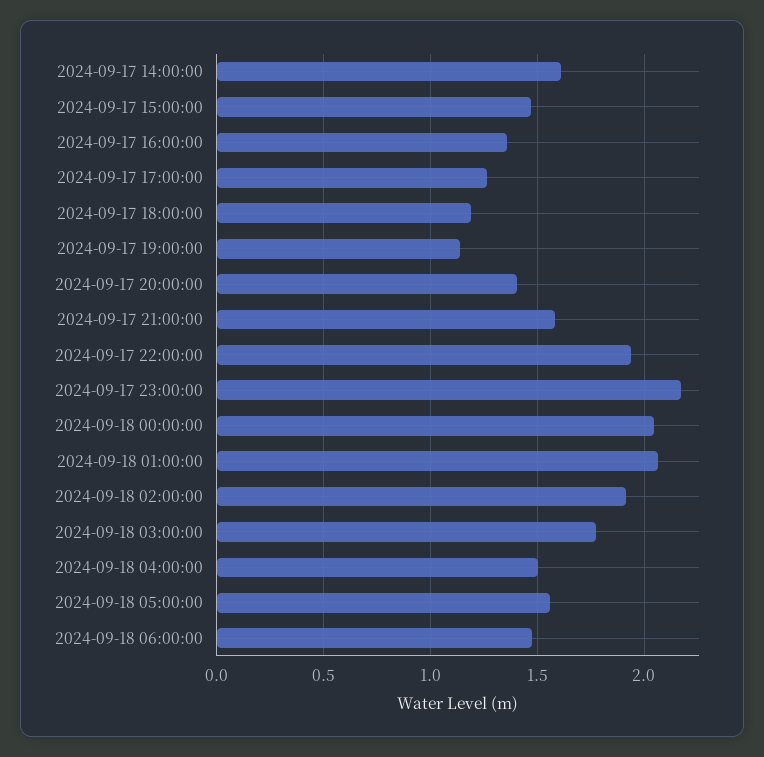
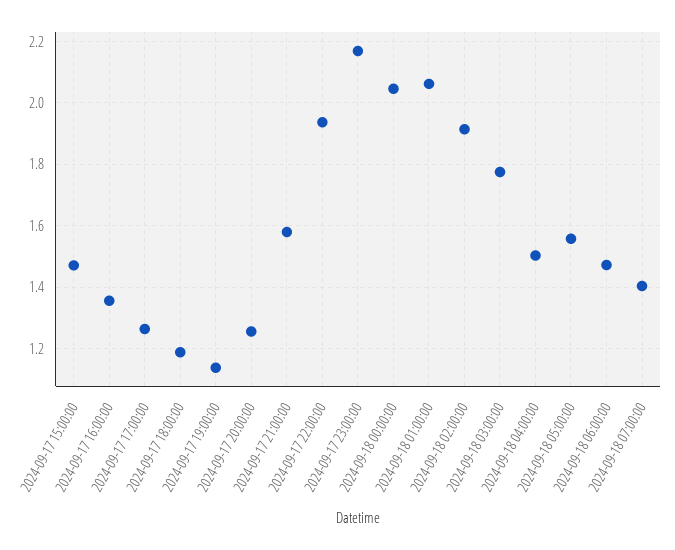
2024-09-17 14:00:00: 1.6 -> none
2024-09-17 20:00:00: 1.4 -> 1.26
2024-09-18 07:00:00: none -> 1.4

